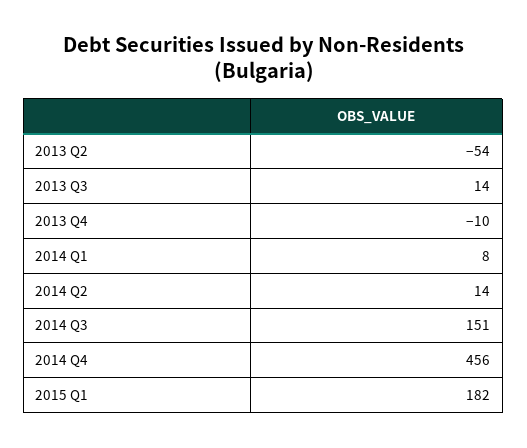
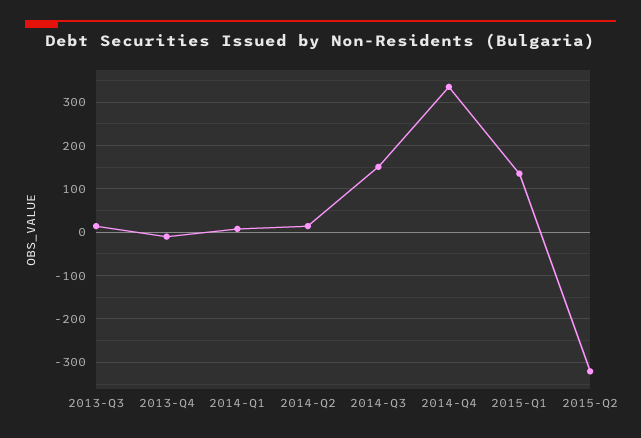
2013 Q2: -54 -> none
2014 Q4: 456 -> 340
2015 Q1: 182 -> 140
2015-Q2: none -> -320

